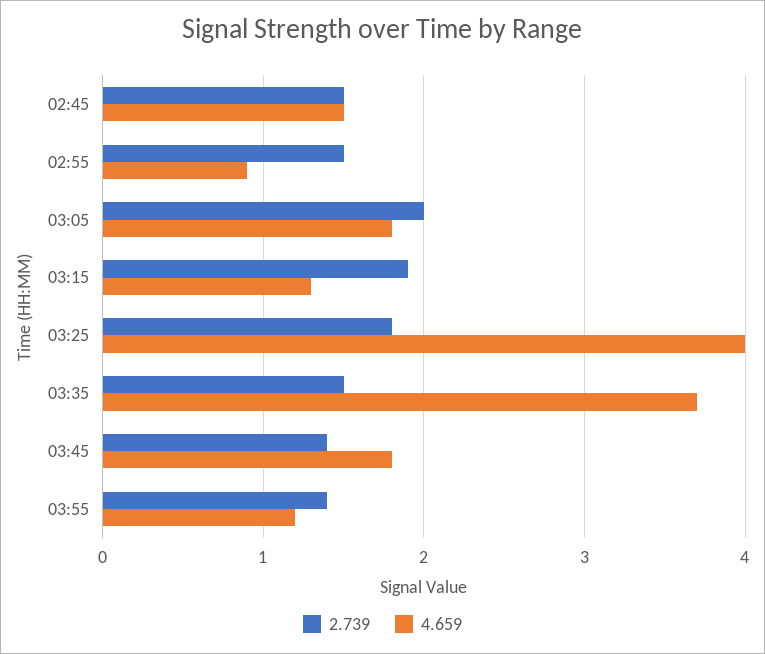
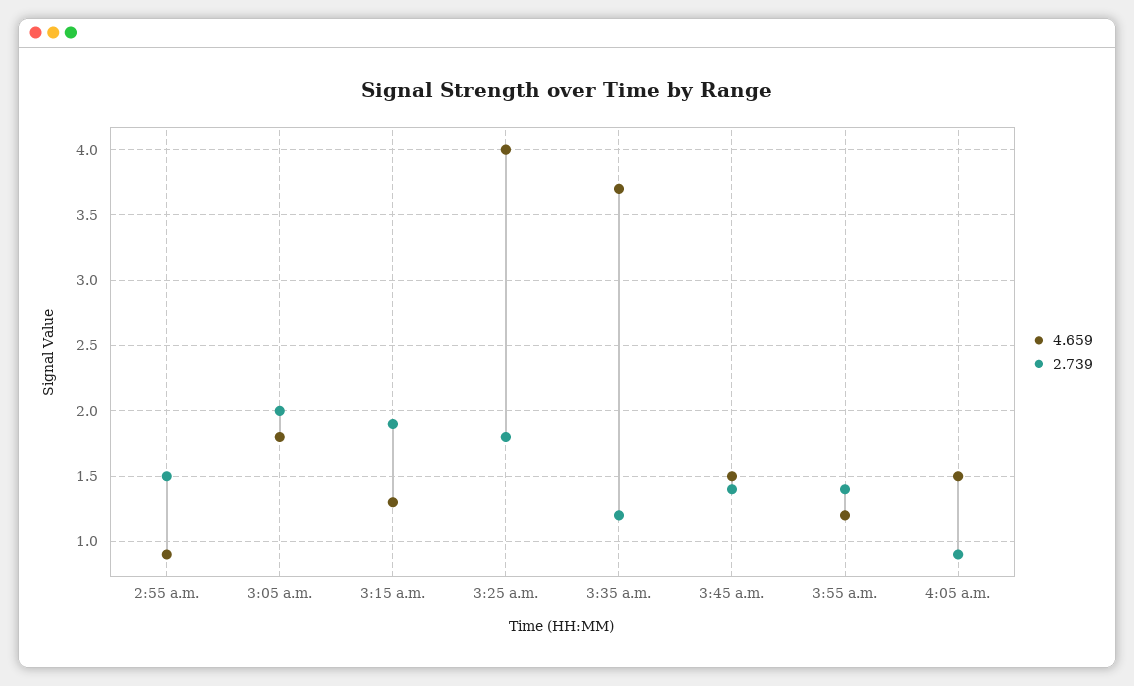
2.739, 02:45: 1.5 -> none
4.659, 02:45: 1.5 -> none
2.739, 03:35: 1.5 -> 1.2
4.659, 03:45: 1.8 -> 1.5
4.659, 4:05 a.m.: none -> 1.5
2.739, 4:05 a.m.: none -> 0.9

